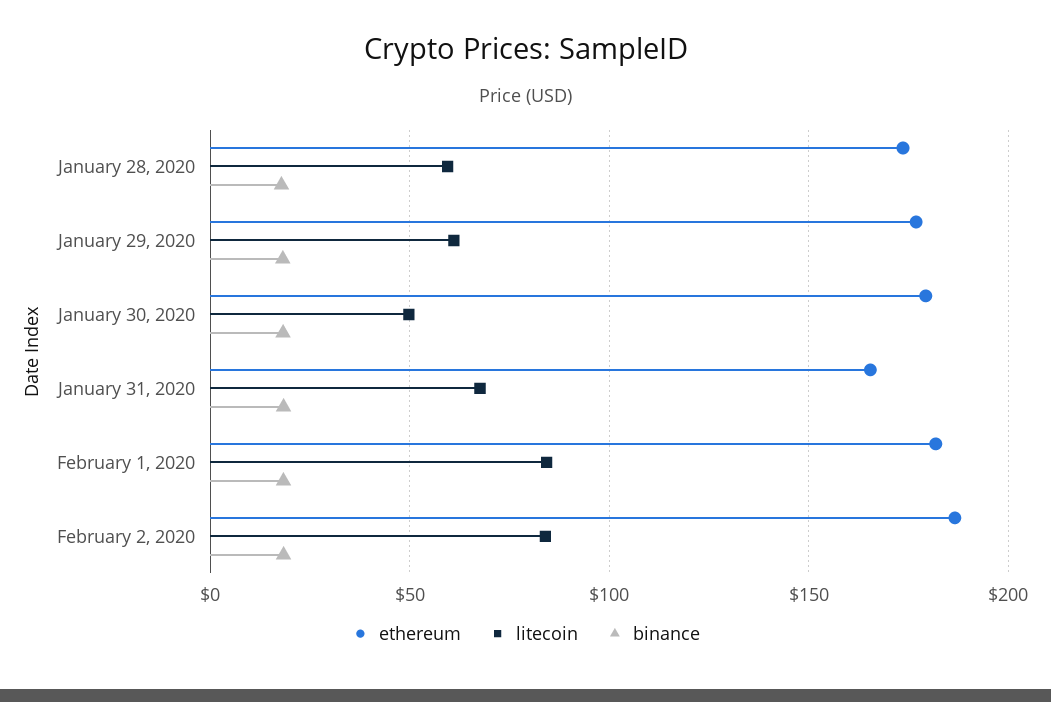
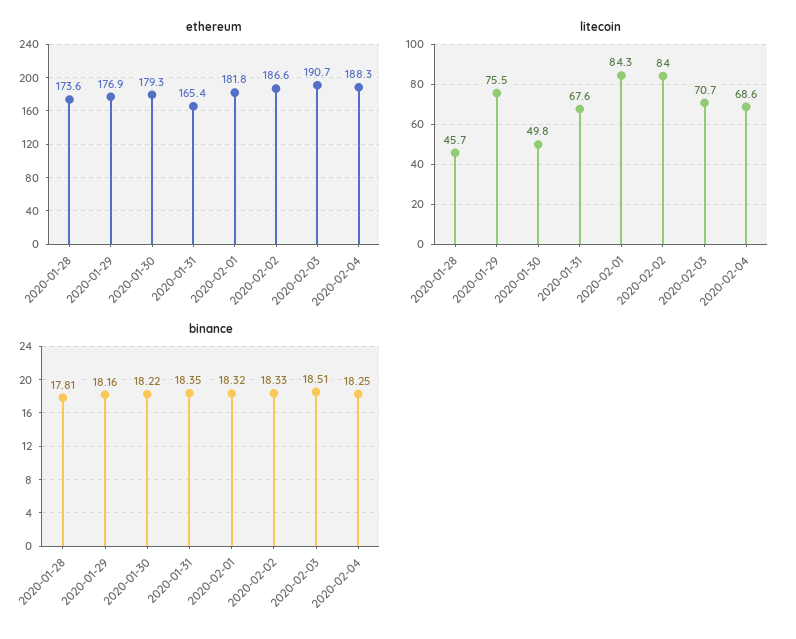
litecoin, January 28, 2020: 60 -> 45.7
litecoin, January 29, 2020: 60 -> 75.5
ethereum, 2020-02-03: none -> 190.7
ethereum, 2020-02-04: none -> 188.3
litecoin, 2020-02-03: none -> 70.7
litecoin, 2020-02-04: none -> 68.6
binance, 2020-02-03: none -> 18.51
binance, 2020-02-04: none -> 18.25

